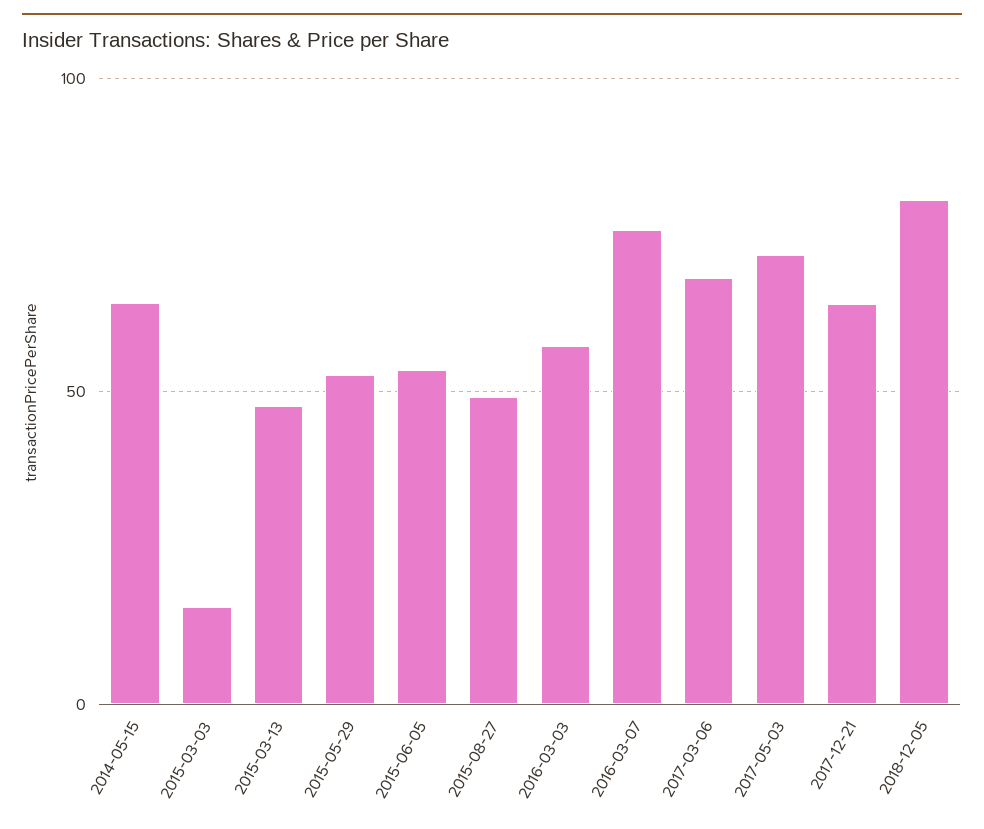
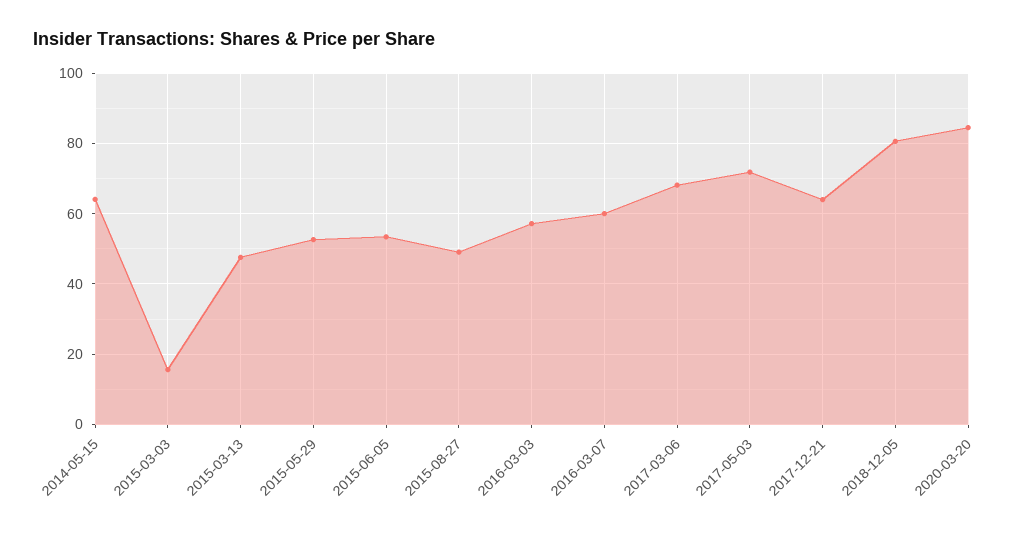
2016-03-07: 75 -> 60
2020-03-20: none -> 84

